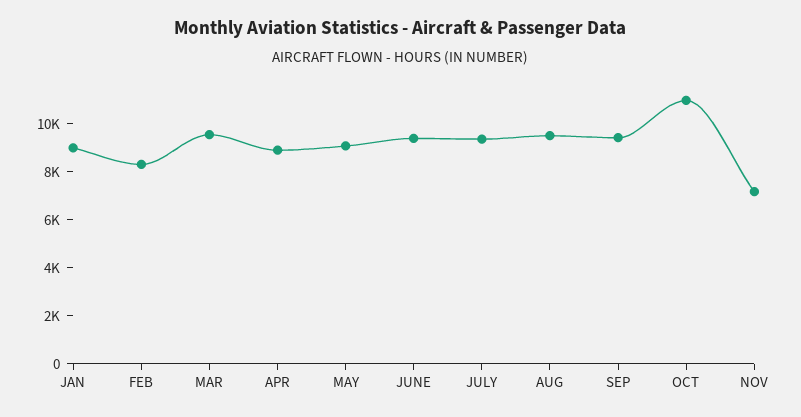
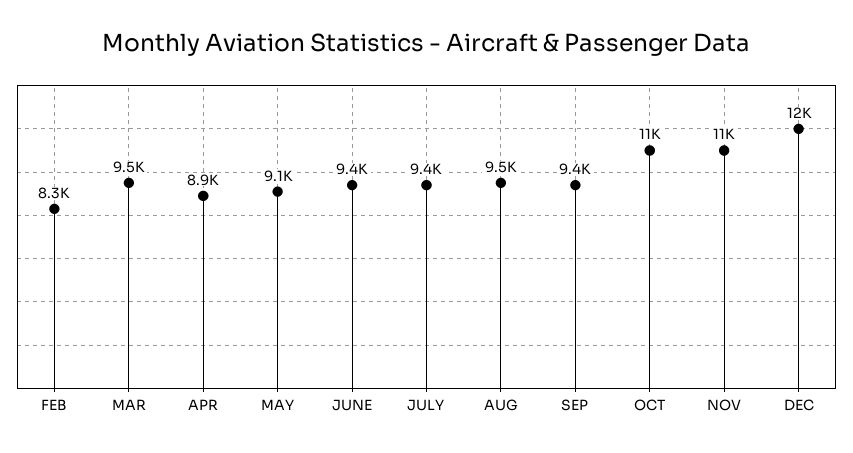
JAN: 9000 -> none
NOV: 7000 -> 11000
DEC: none -> 12000

